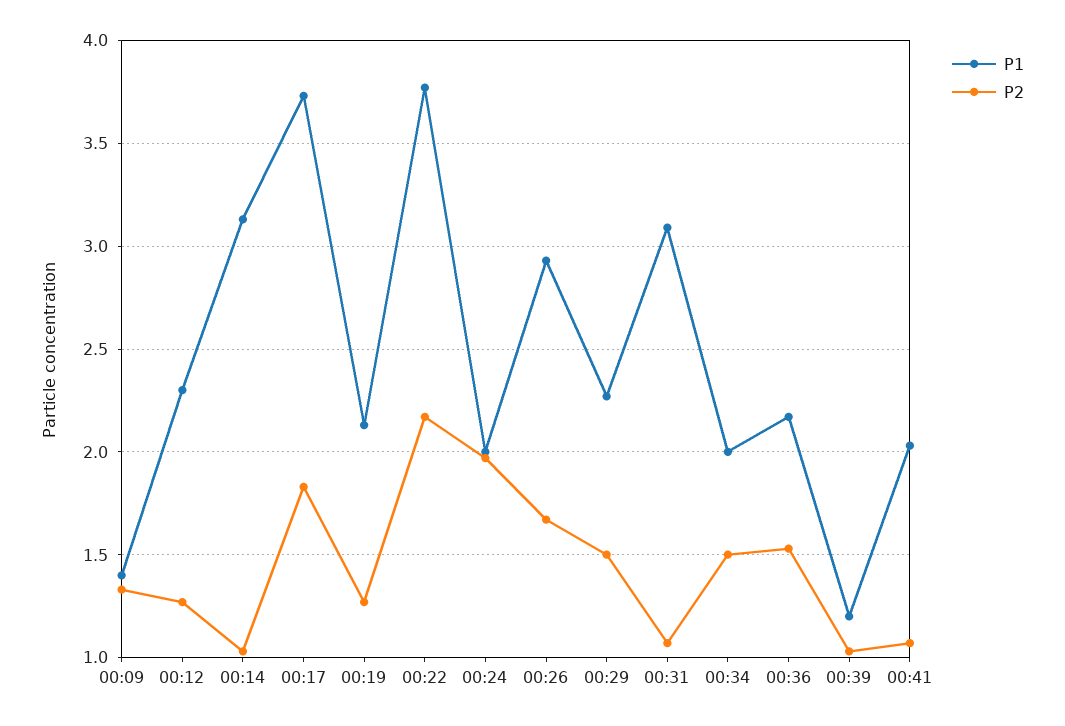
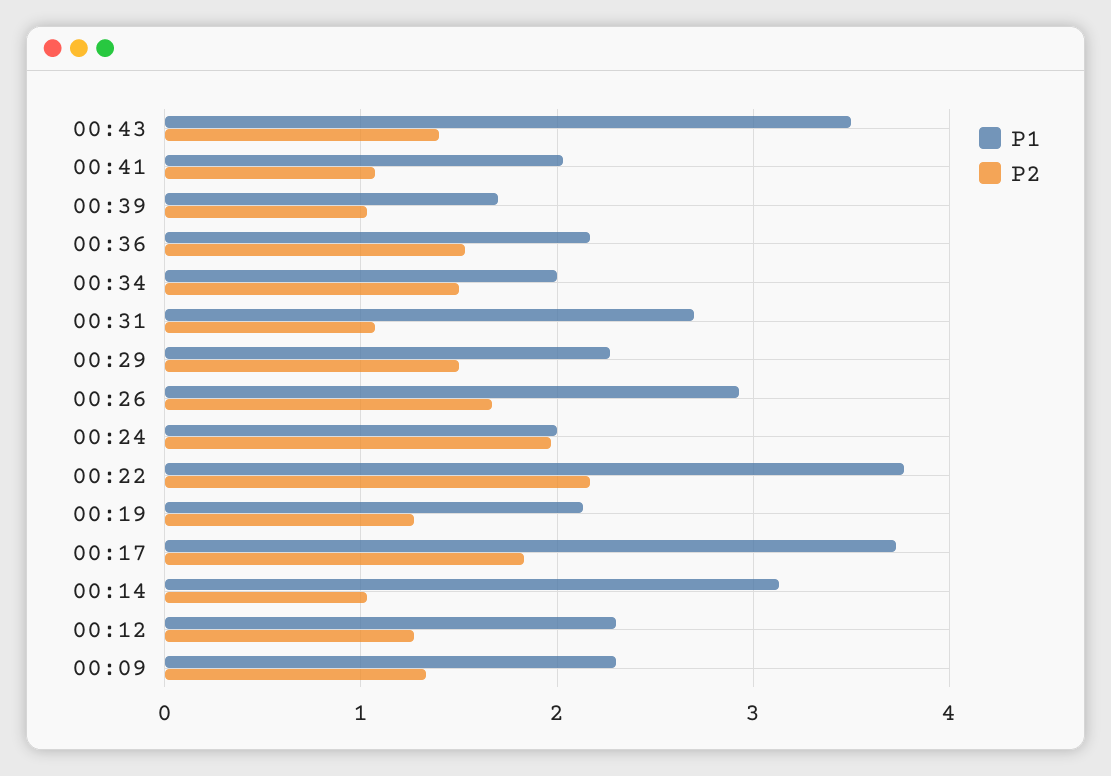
P1, 00:09: 1.4 -> 2.3
P1, 00:31: 3.1 -> 2.7
P1, 00:39: 1.2 -> 1.7
P1, 00:43: none -> 3.5
P2, 00:43: none -> 1.4

